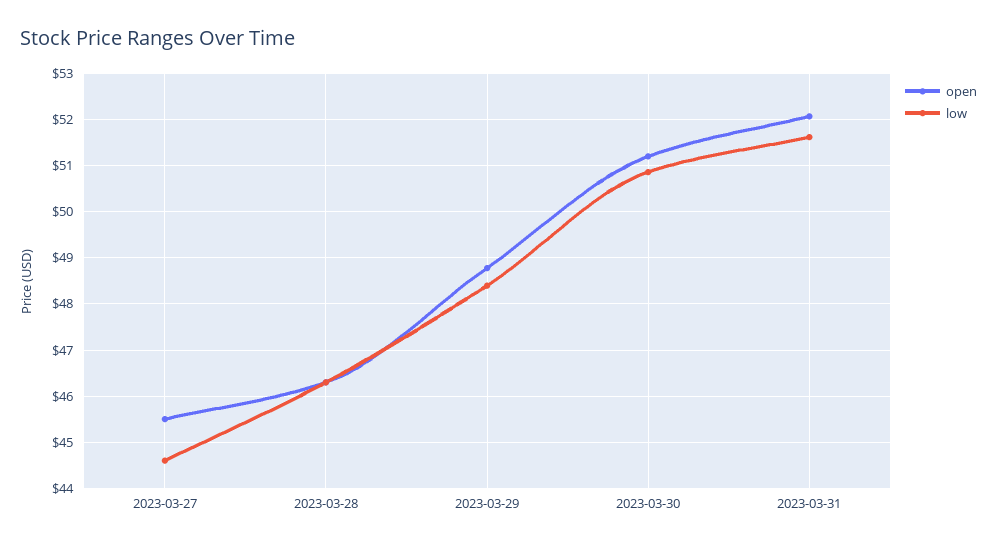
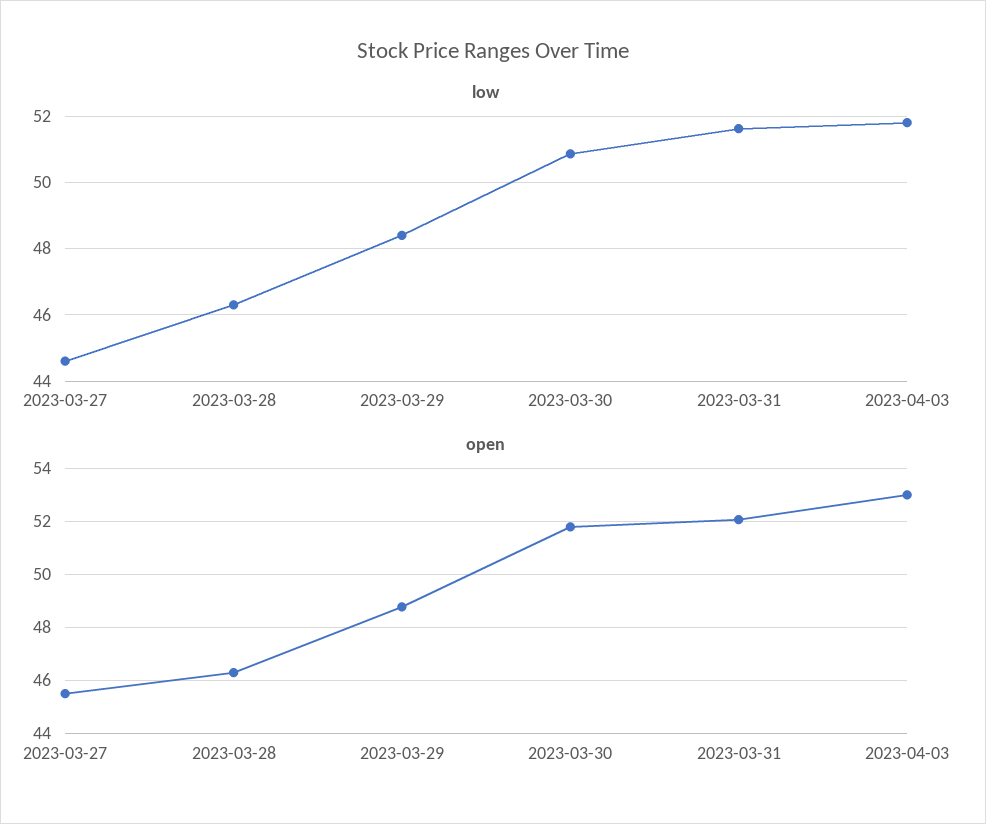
open, 2023-03-30: 51.2 -> 51.75
low, 2023-04-03: none -> 51.8
open, 2023-04-03: none -> 53

